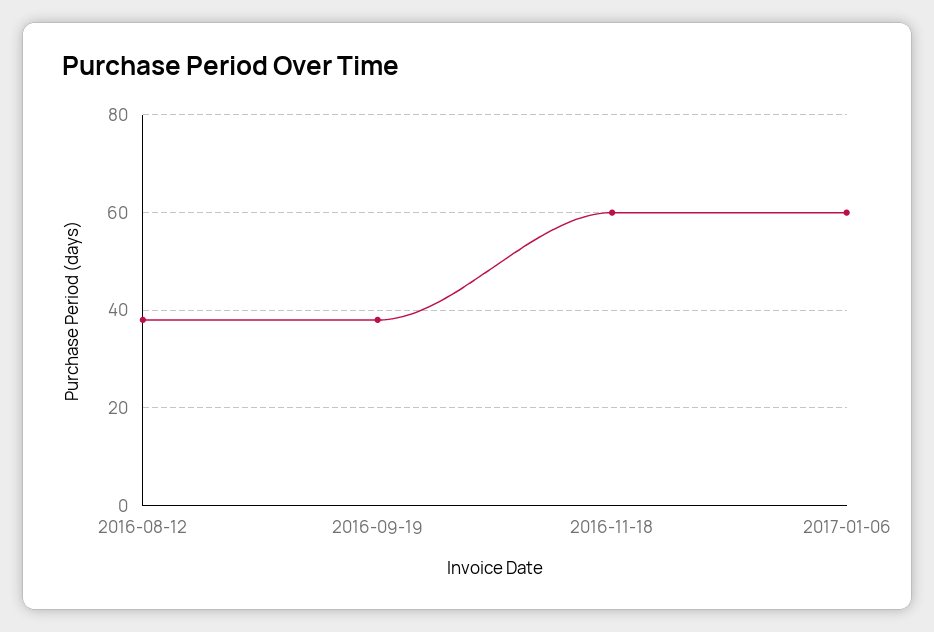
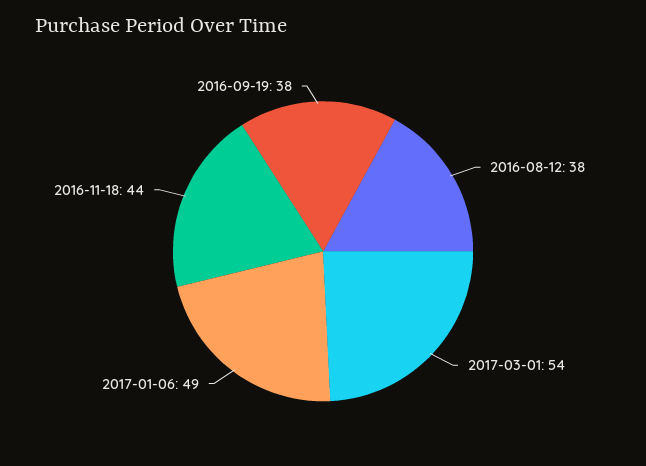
2016-11-18: 60 -> 44
2017-01-06: 60 -> 49
2017-03-01: none -> 54

